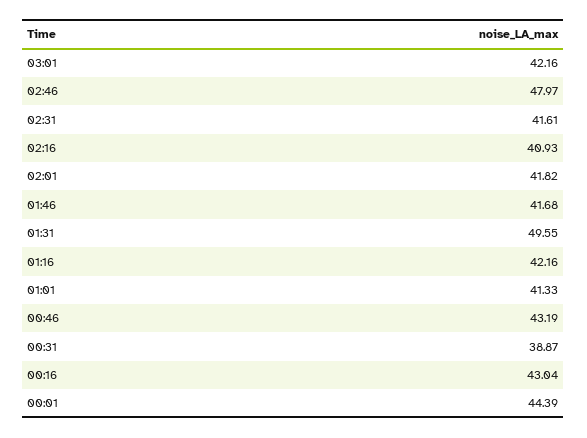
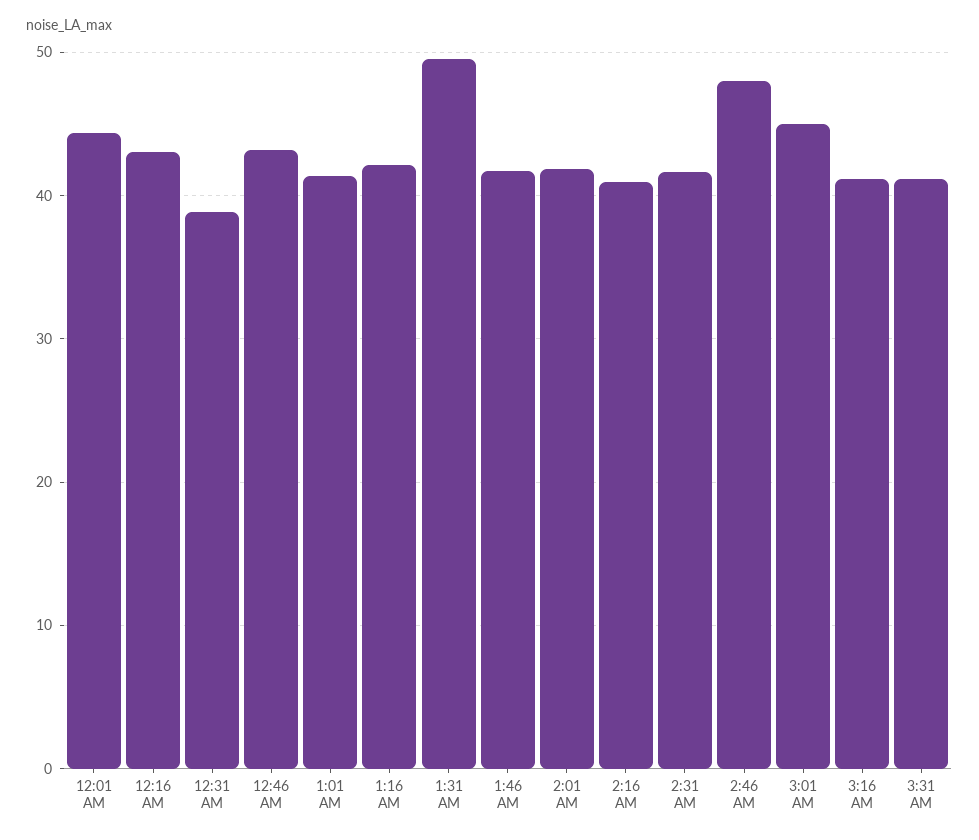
03:01: 42.16 -> 45
3:16 AM: none -> 41
3:31 AM: none -> 41

